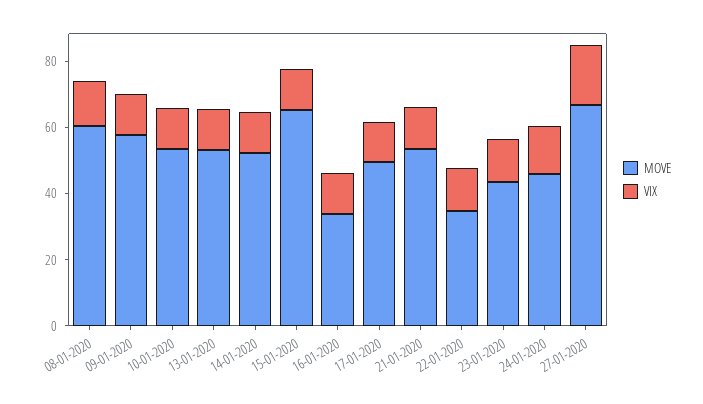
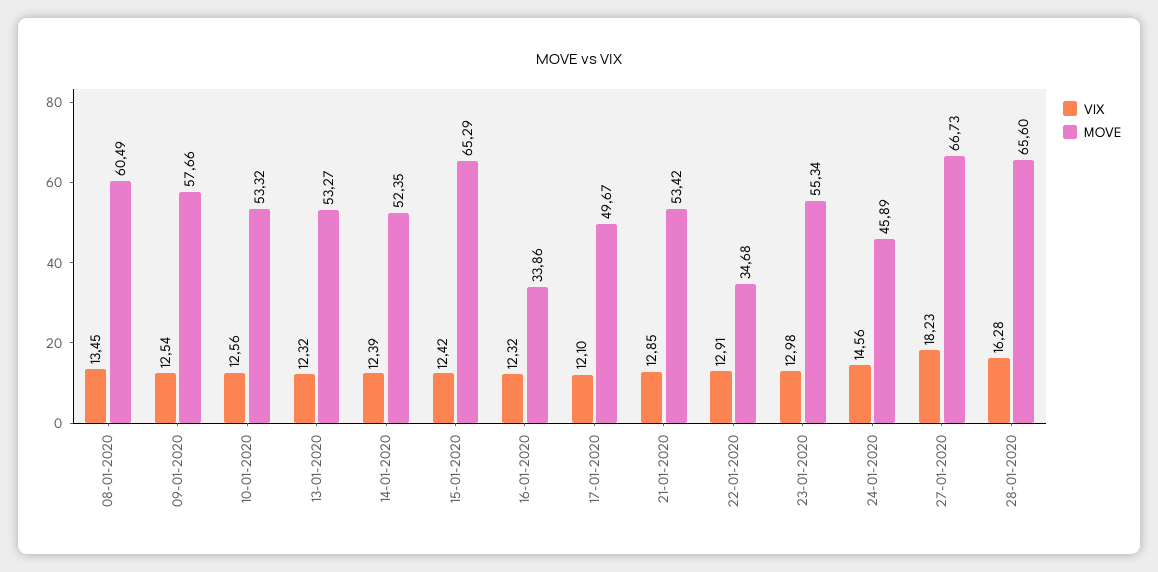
MOVE, 23-01-2020: 45 -> 55.34
VIX, 28-01-2020: none -> 16.28
MOVE, 28-01-2020: none -> 65.6

